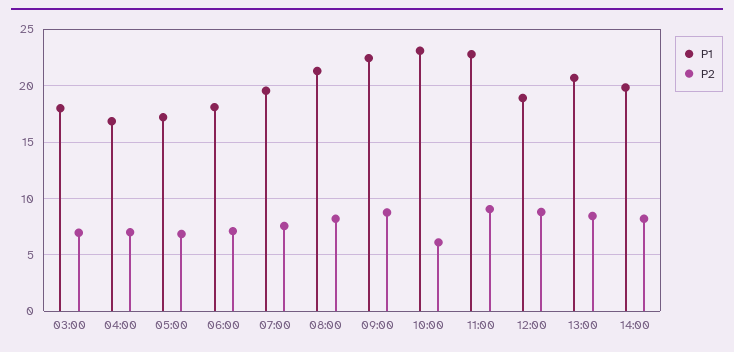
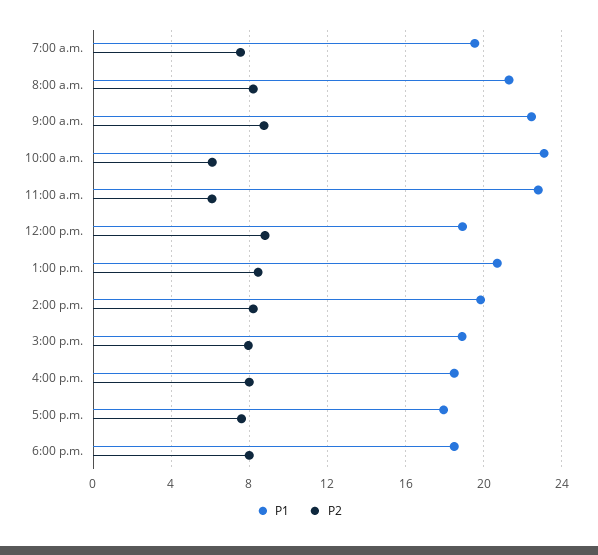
P1, 03:00: 18 -> none
P2, 03:00: 7 -> none
P1, 04:00: 17 -> none
P2, 04:00: 7 -> none
P1, 05:00: 17 -> none
P2, 05:00: 7 -> none
P1, 06:00: 18 -> none
P2, 06:00: 7 -> none
P2, 11:00: 9 -> 6
P1, 3:00 p.m.: none -> 19
P2, 3:00 p.m.: none -> 8
P1, 4:00 p.m.: none -> 18.5
P2, 4:00 p.m.: none -> 8
P1, 5:00 p.m.: none -> 18
P2, 5:00 p.m.: none -> 7.5
P1, 6:00 p.m.: none -> 18.5
P2, 6:00 p.m.: none -> 8

